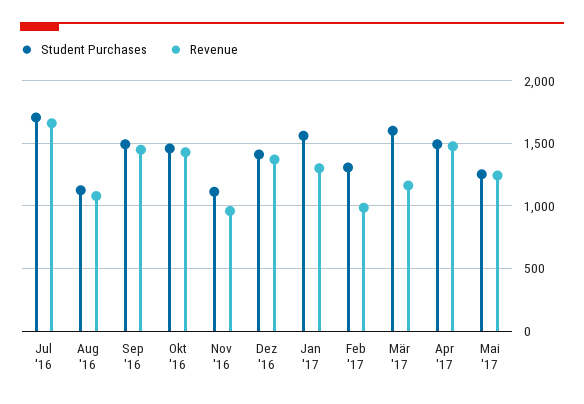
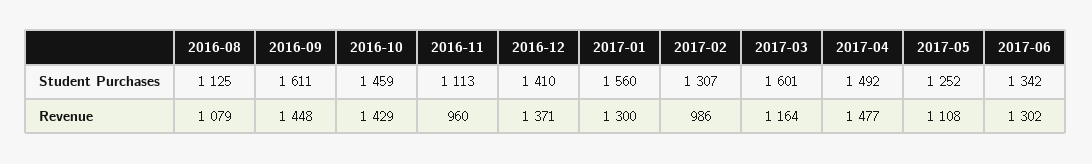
Student Purchases, Jul '16: 1700 -> none
Revenue, Jul '16: 1650 -> none
Student Purchases, Sep '16: 1500 -> 1611
Revenue, Mai '17: 1250 -> 1108
Student Purchases, 2017-06: none -> 1342
Revenue, 2017-06: none -> 1302

